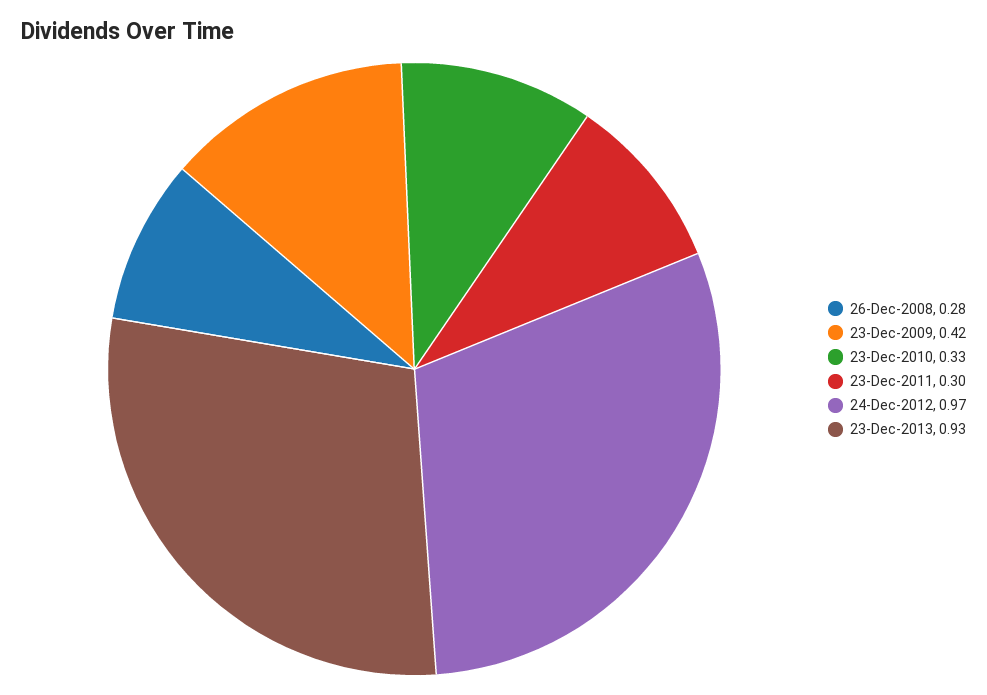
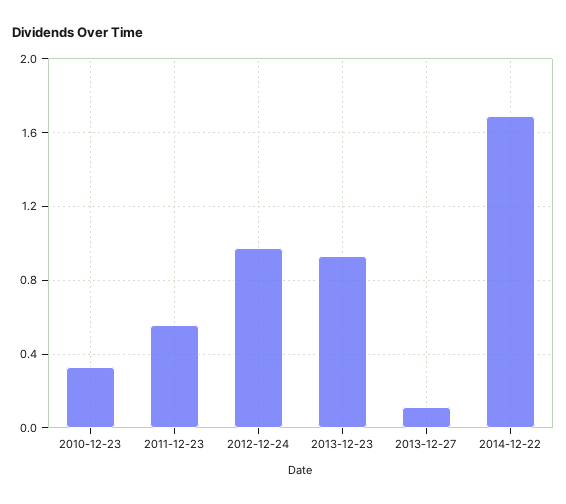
26-Dec-2008: 0.28 -> none
23-Dec-2009: 0.42 -> none
23-Dec-2011: 0.3 -> 0.55
2013-12-27: none -> 0.1
2014-12-22: none -> 1.7

